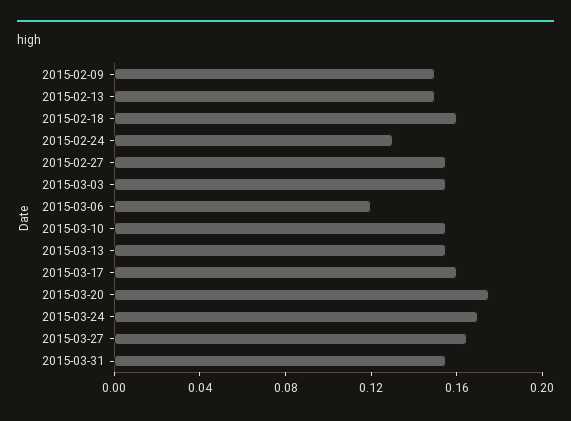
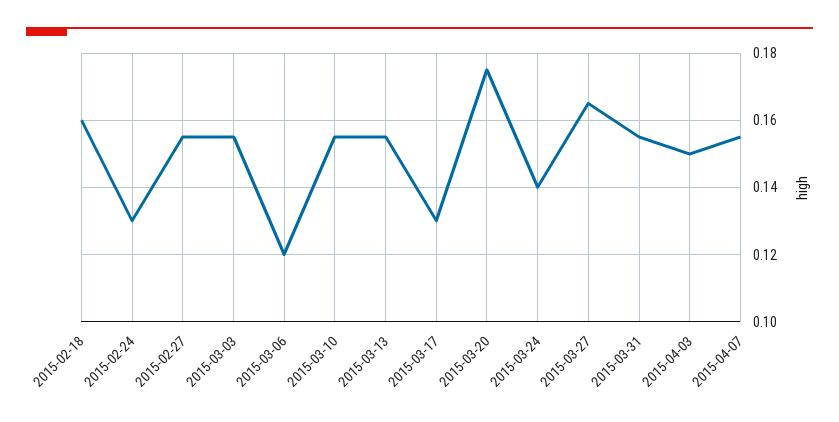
2015-02-09: 0.15 -> none
2015-02-13: 0.15 -> none
2015-03-17: 0.16 -> 0.13
2015-03-24: 0.17 -> 0.14
2015-04-03: none -> 0.15
2015-04-07: none -> 0.155

